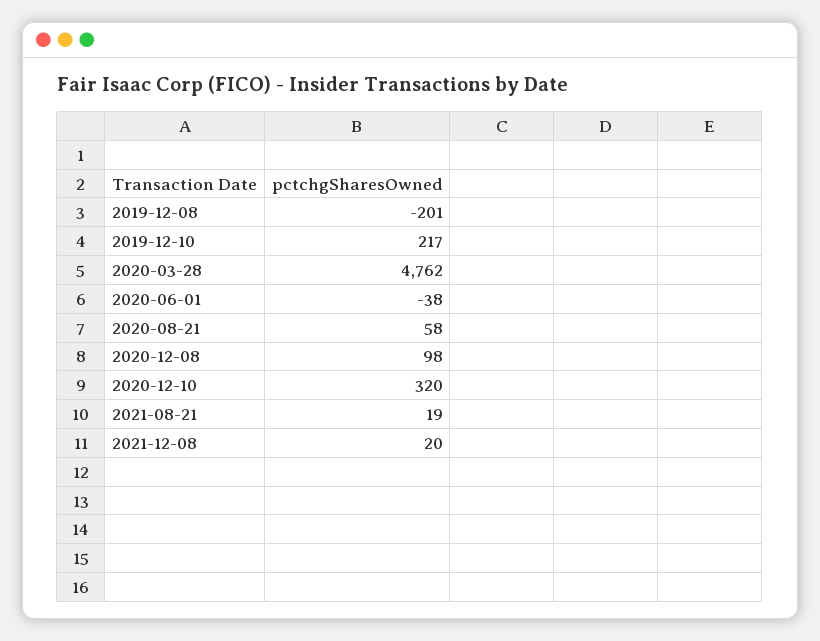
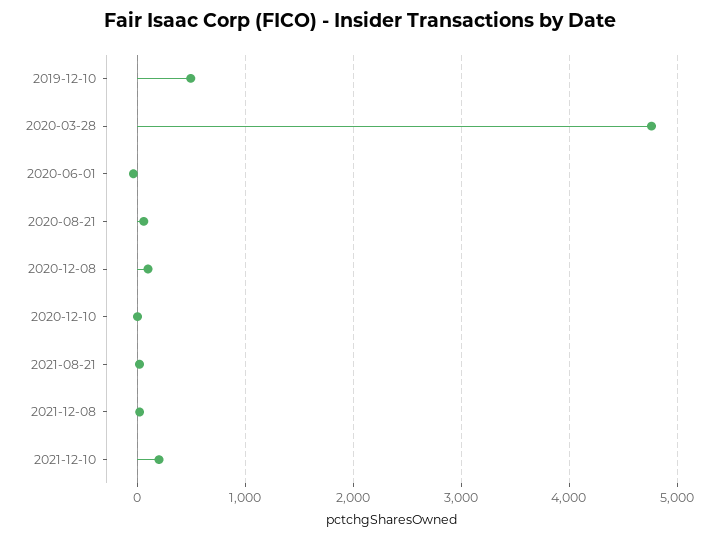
2019-12-08: -201 -> none
2019-12-10: 217 -> 500
2020-12-10: 320 -> 0
2021-12-10: none -> 200

